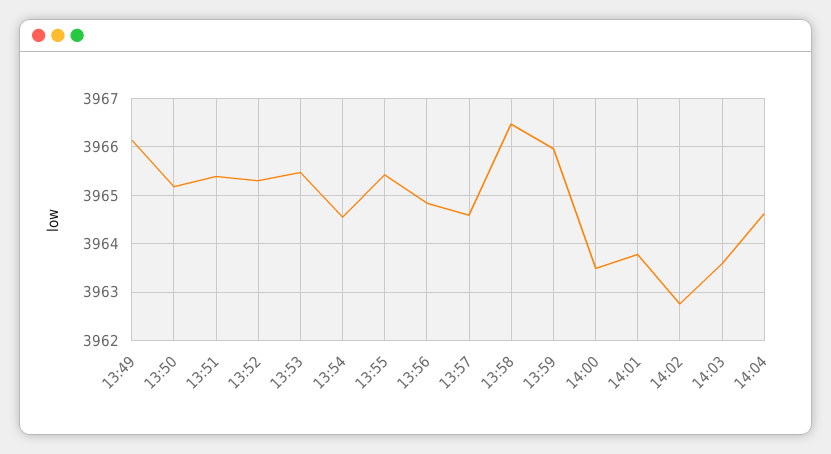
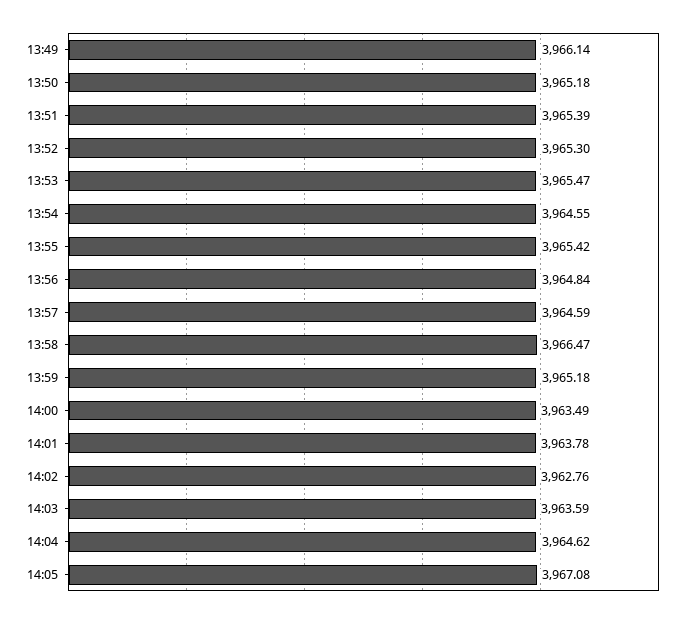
13:59: 3966 -> 3965.18
14:05: none -> 3967.08

